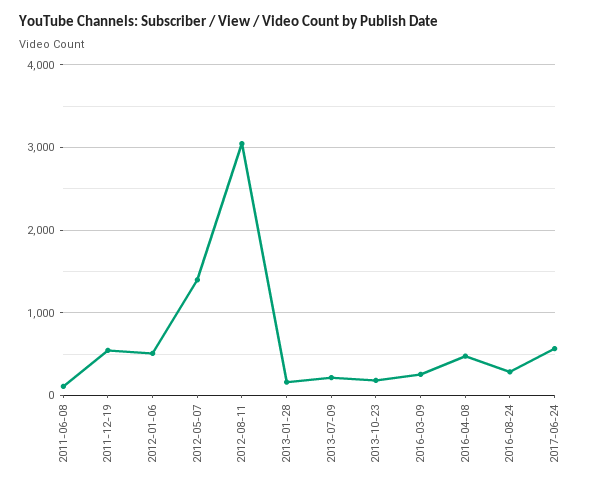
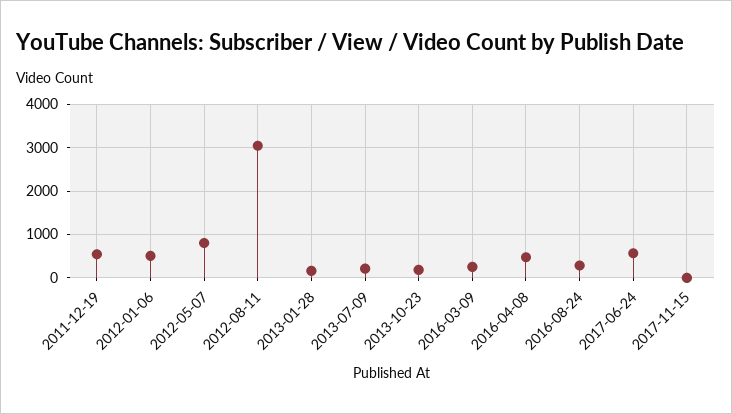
2011-06-08: 100 -> none
2012-05-07: 1400 -> 800
2017-11-15: none -> 0

